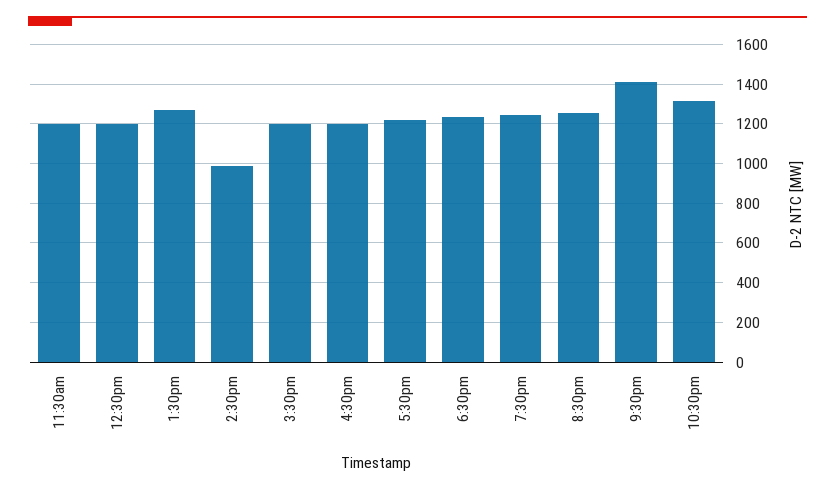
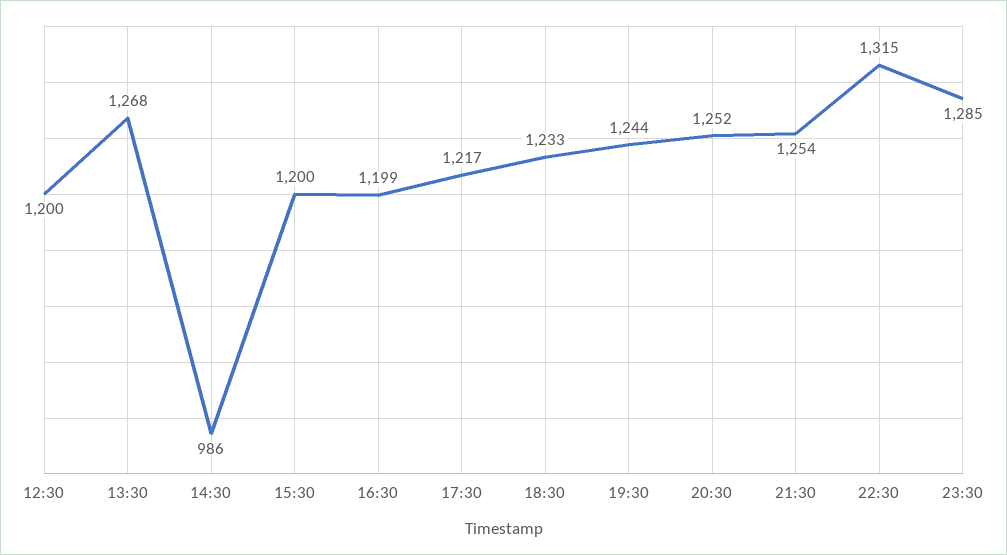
11:30am: 1200 -> none
9:30pm: 1400 -> 1254
23:30: none -> 1285

